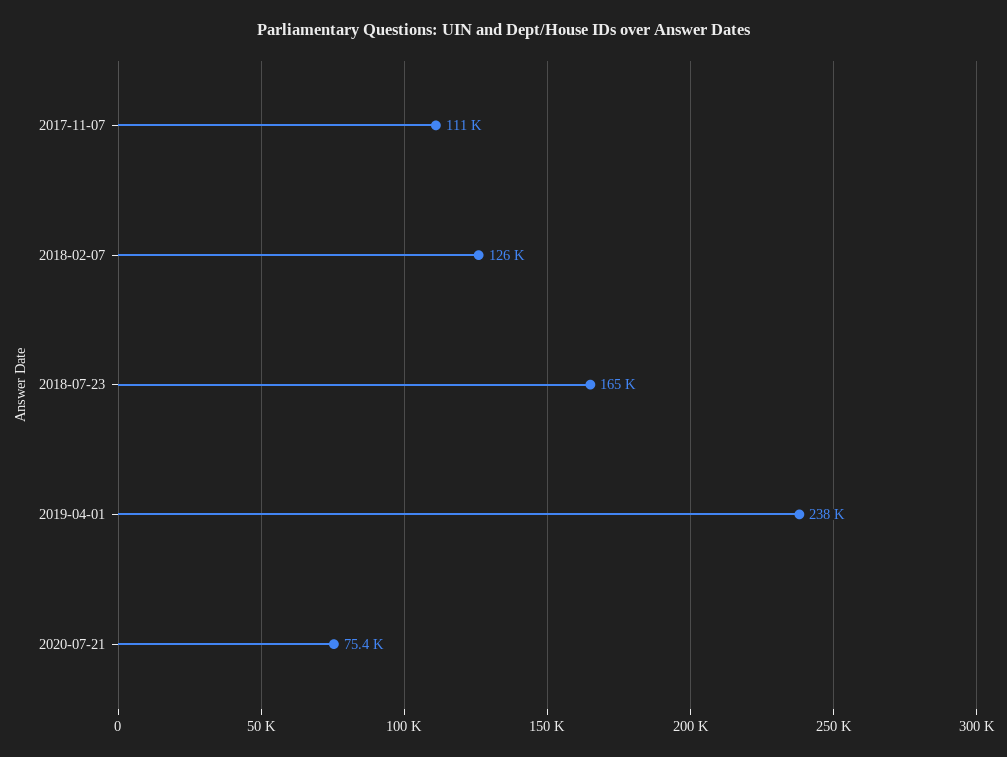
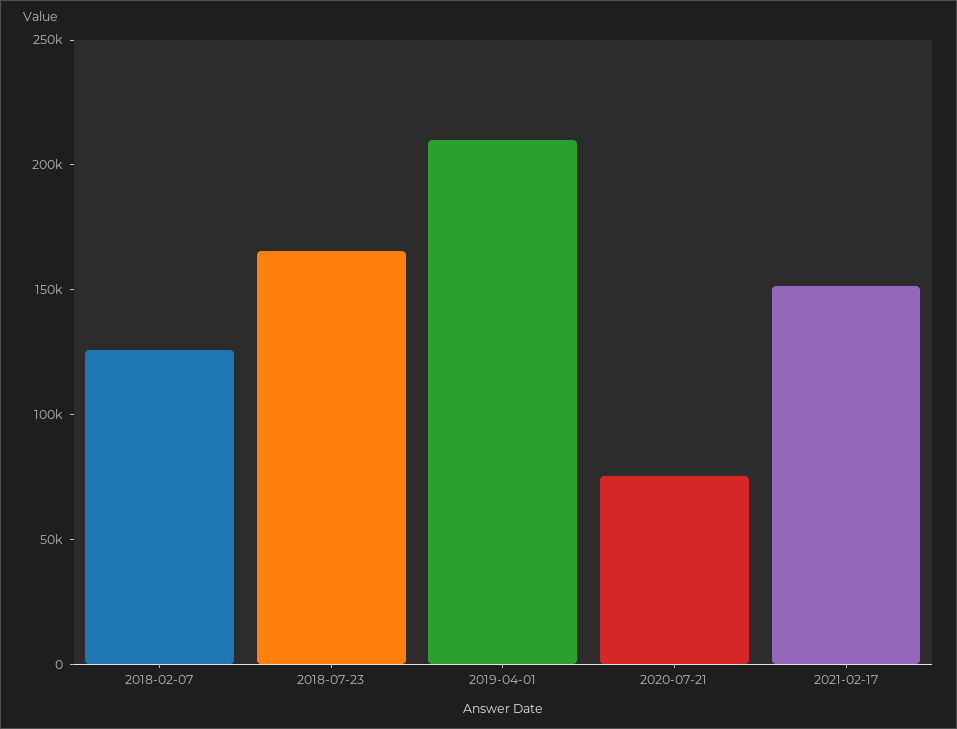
2017-11-07: 111000 -> none
2019-04-01: 238000 -> 210000
2021-02-17: none -> 150000

